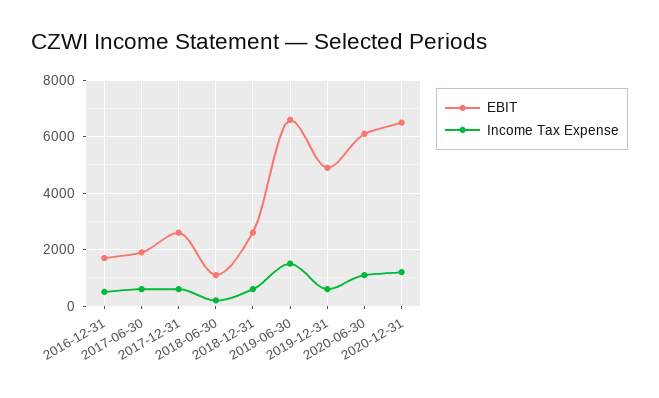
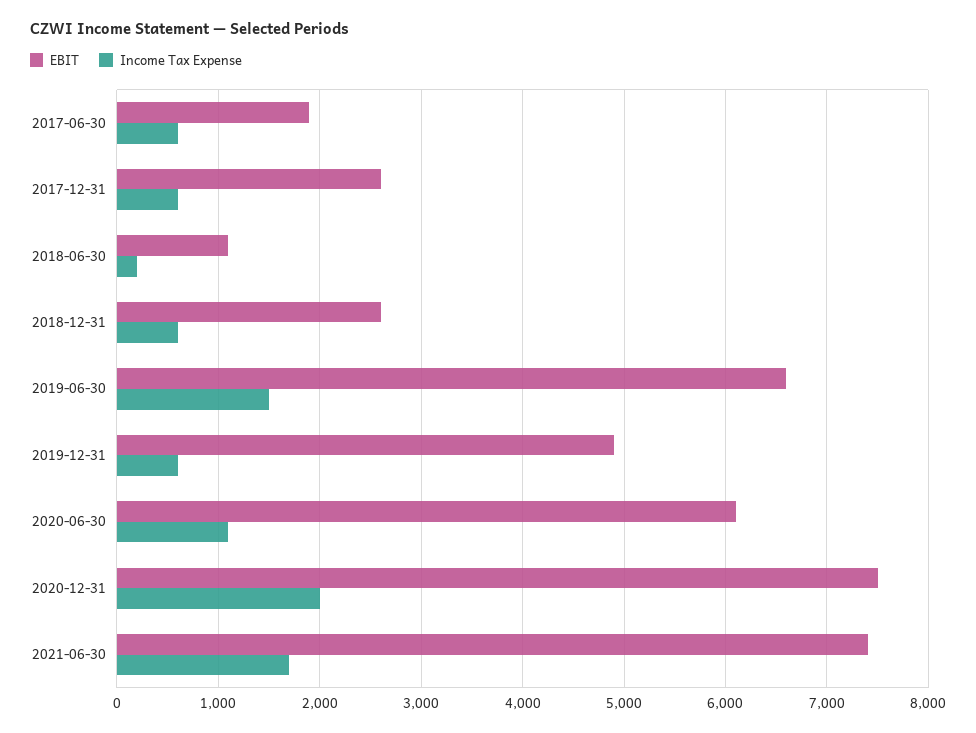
EBIT, 2016-12-31: 1750 -> none
Income Tax Expense, 2016-12-31: 500 -> none
EBIT, 2020-12-31: 6500 -> 7500
Income Tax Expense, 2020-12-31: 1250 -> 2000
EBIT, 2021-06-30: none -> 7400
Income Tax Expense, 2021-06-30: none -> 1700

